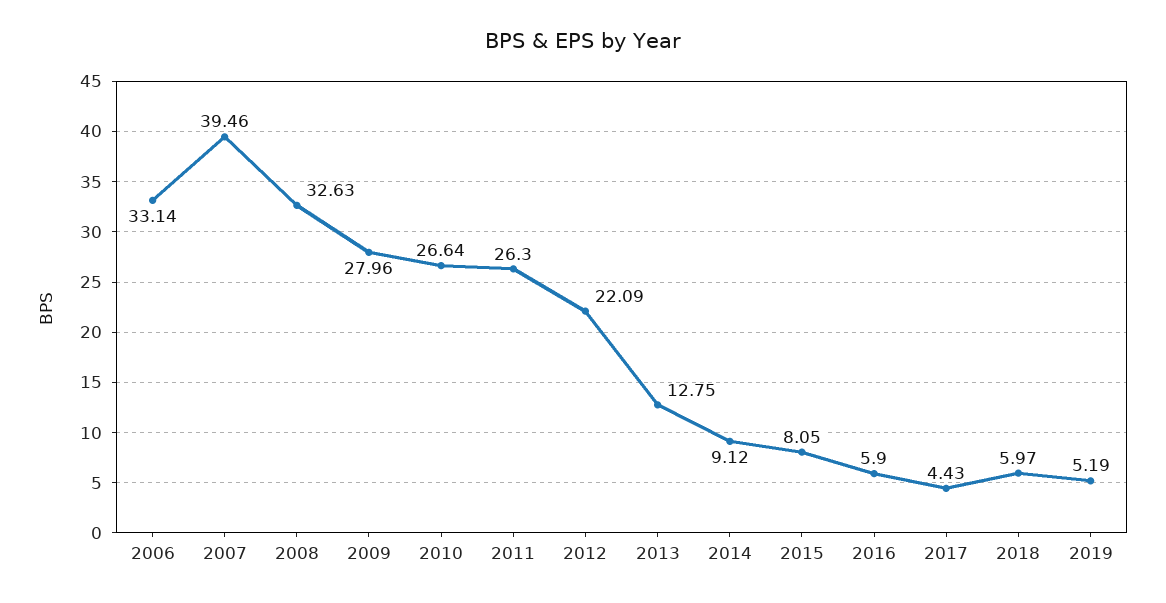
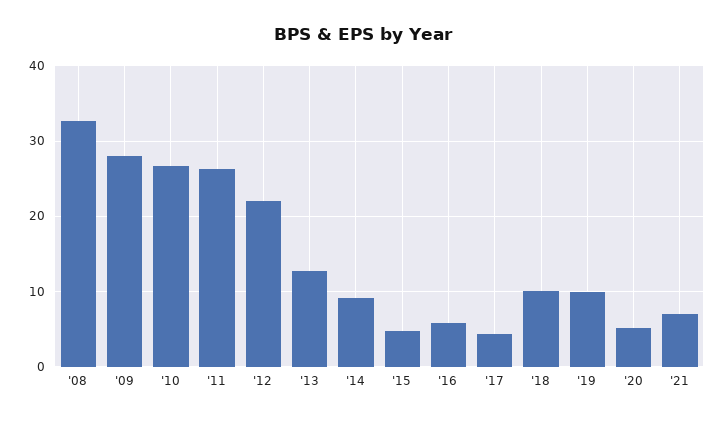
2006: 33.14 -> none
2007: 39.46 -> none
2015: 8.05 -> 5
2018: 5.97 -> 10
2019: 5.19 -> 10
'20: none -> 5
'21: none -> 7

